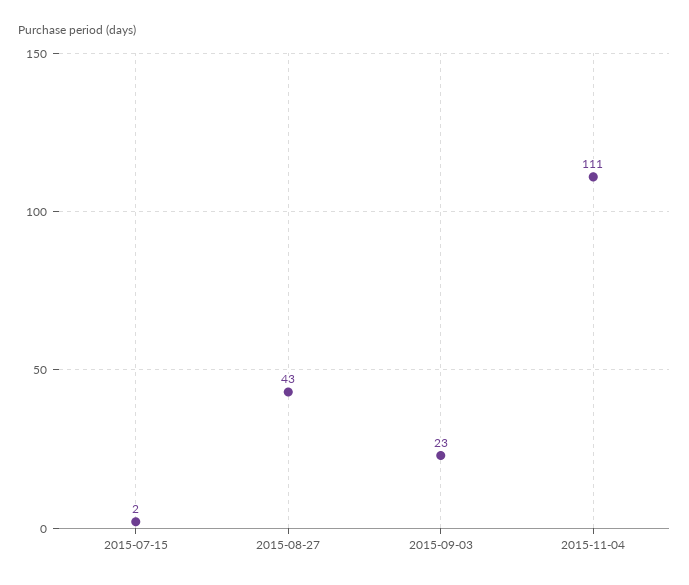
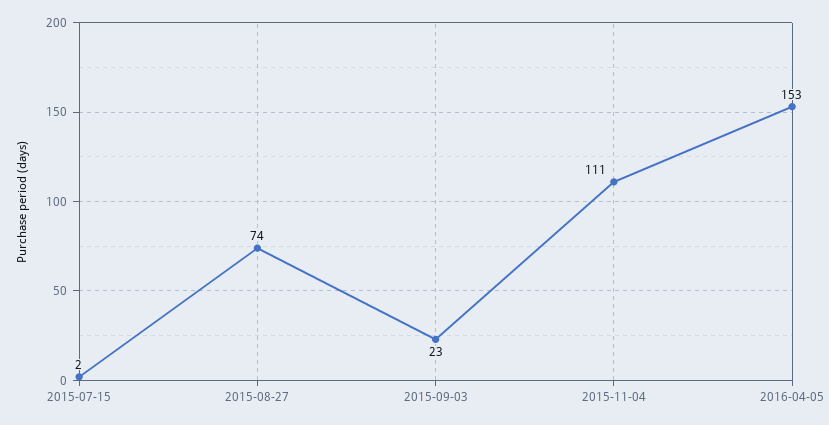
2015-08-27: 43 -> 74
2016-04-05: none -> 153

